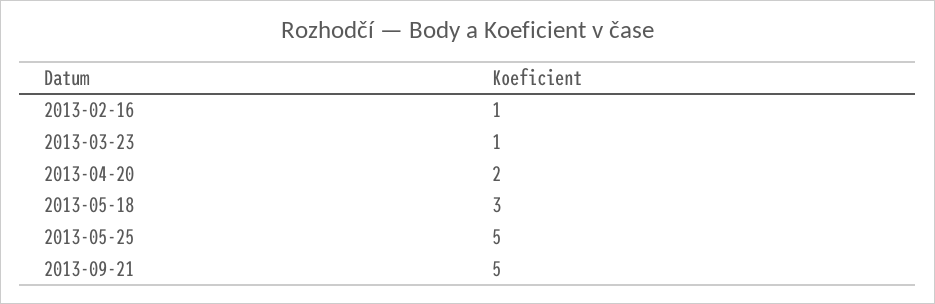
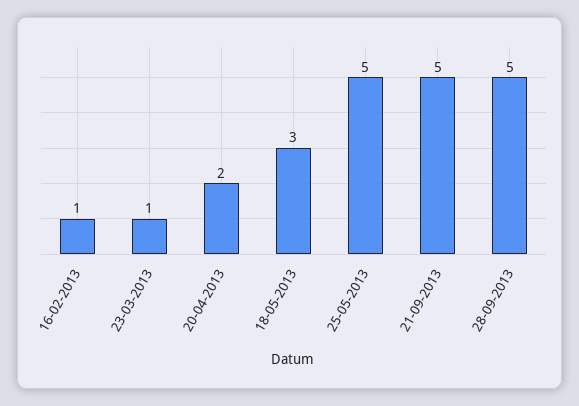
28-09-2013: none -> 5

